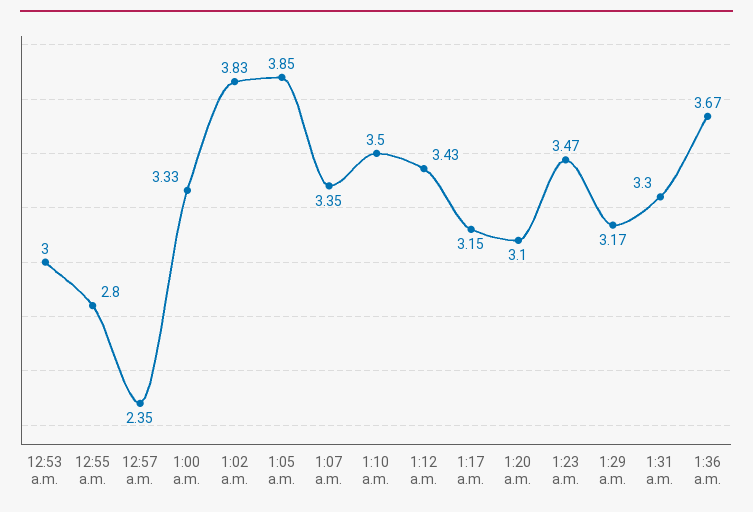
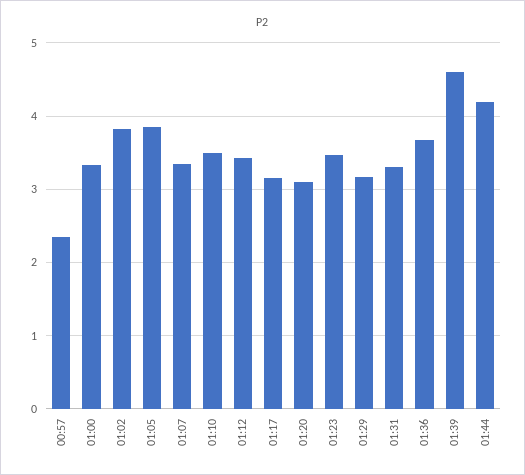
12:53 a.m.: 3 -> none
12:55 a.m.: 2.8 -> none
01:39: none -> 4.6
01:44: none -> 4.2

